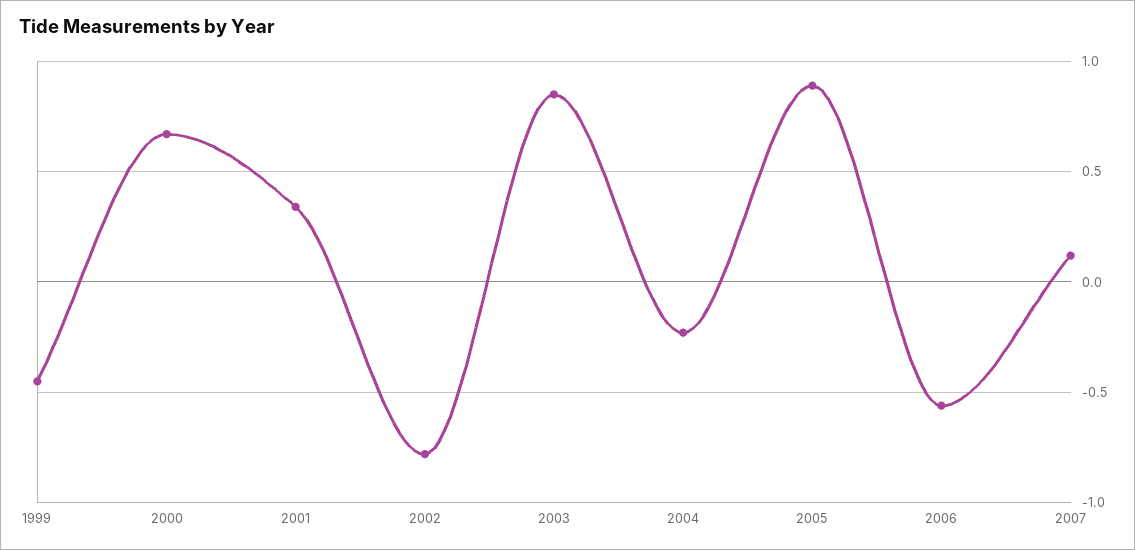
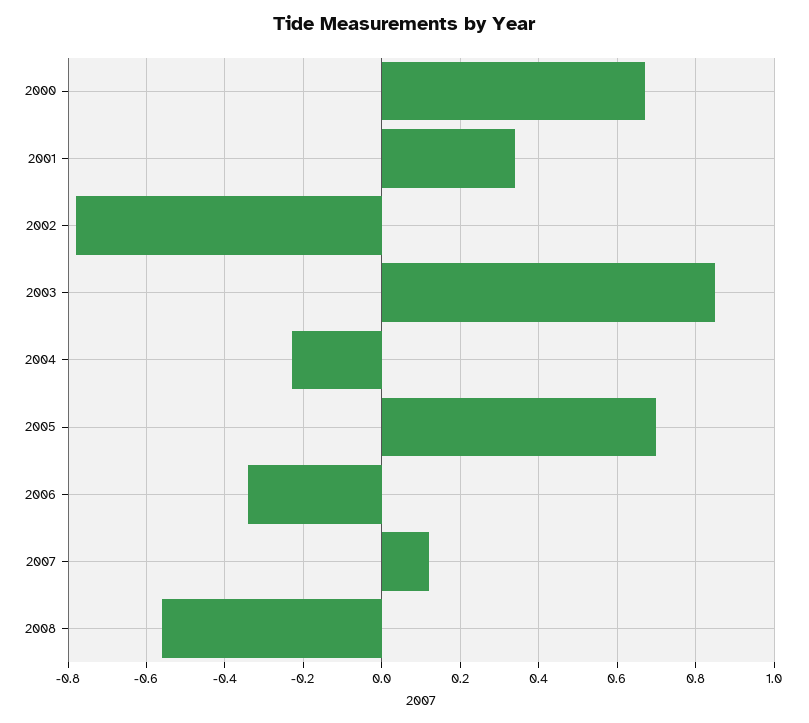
1999: -0.45 -> none
2005: 0.9 -> 0.7
2006: -0.55 -> -0.35
2008: none -> -0.55

